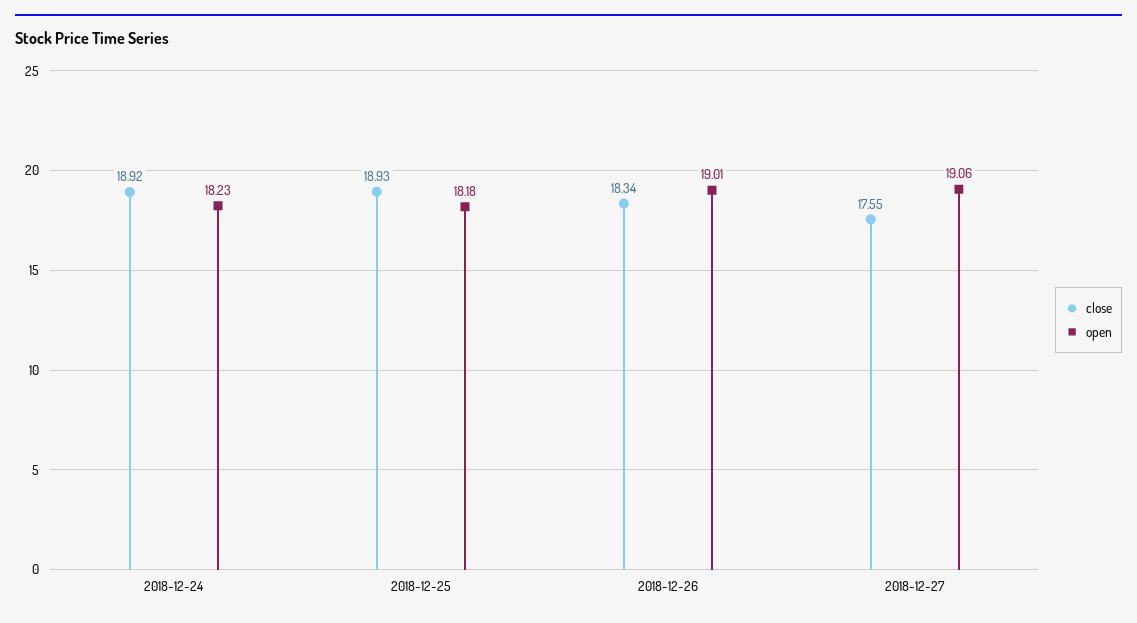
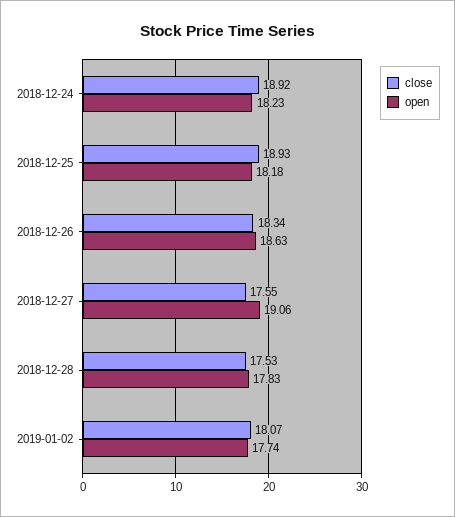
open, 2018-12-26: 19.01 -> 18.63
close, 2018-12-28: none -> 17.53
open, 2018-12-28: none -> 17.83
close, 2019-01-02: none -> 18.07
open, 2019-01-02: none -> 17.74

